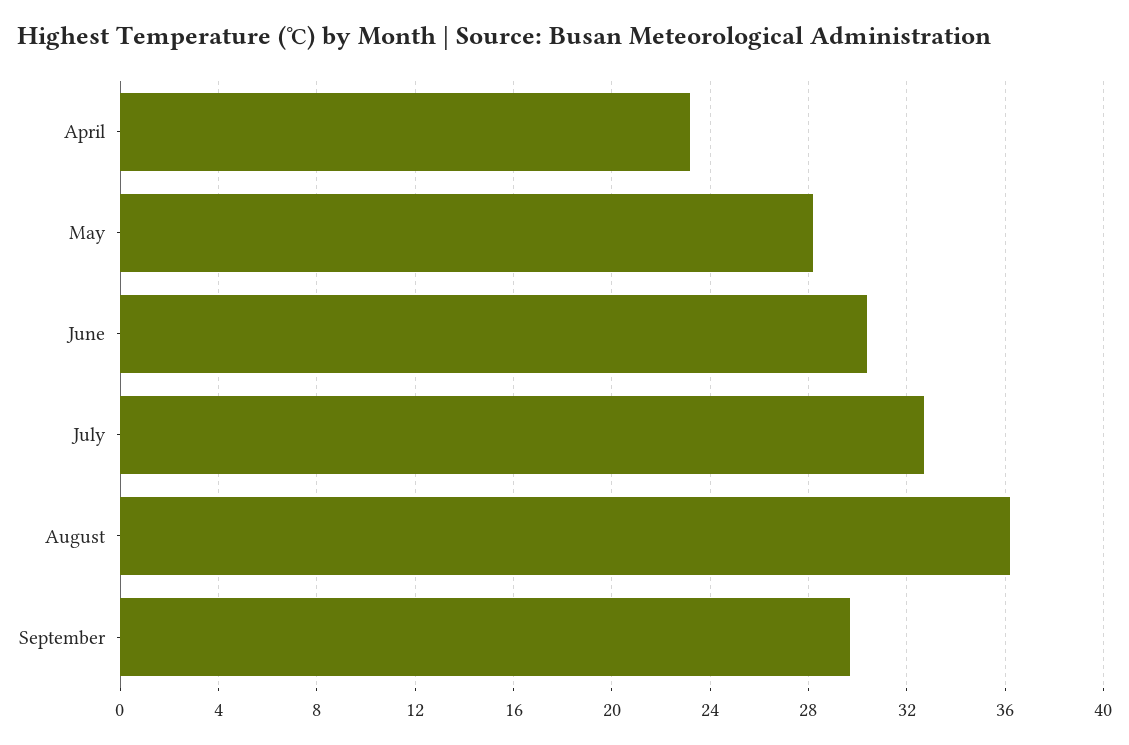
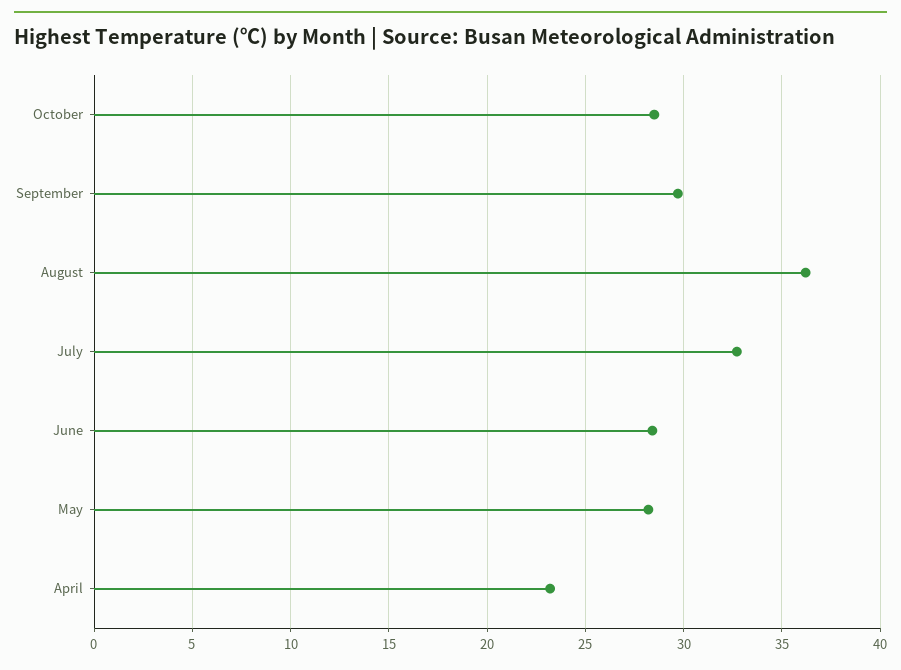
June: 30.5 -> 28.5
October: none -> 28.5

